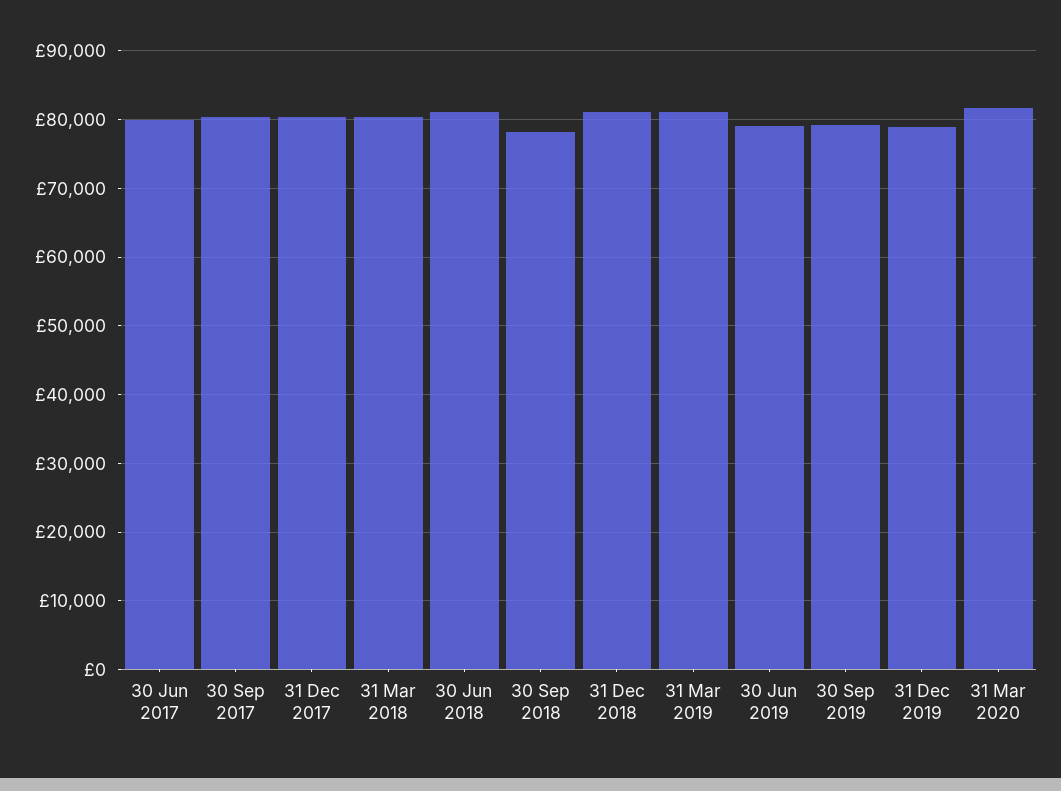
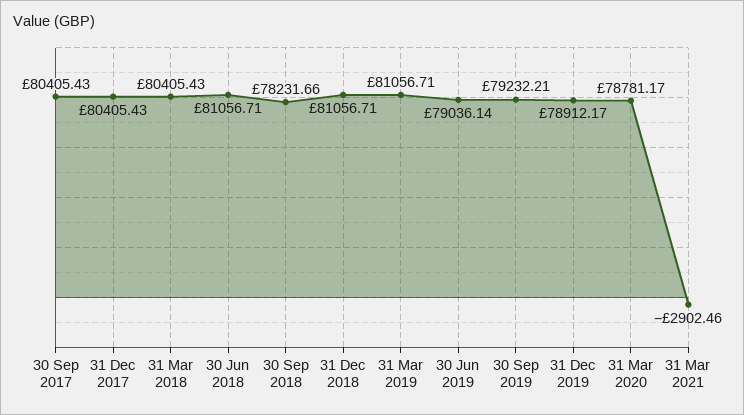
30 Jun 2017: 80000 -> none
31 Mar 2020: 82000 -> 78781.17
31 Mar 2021: none -> -2902.46

